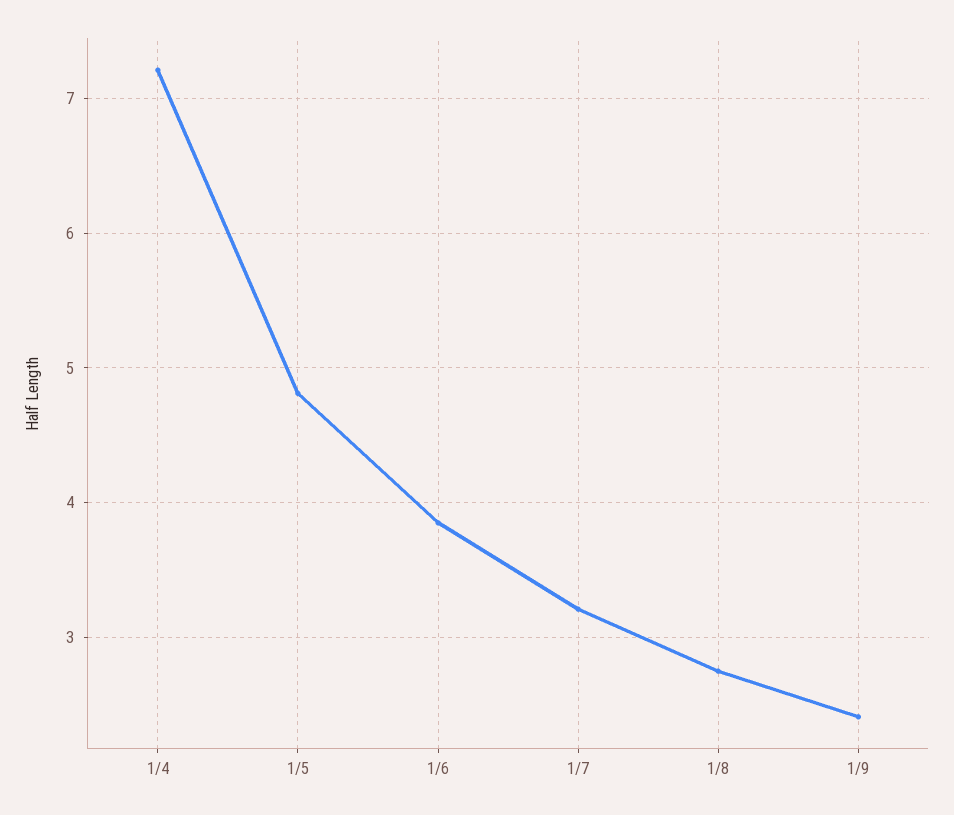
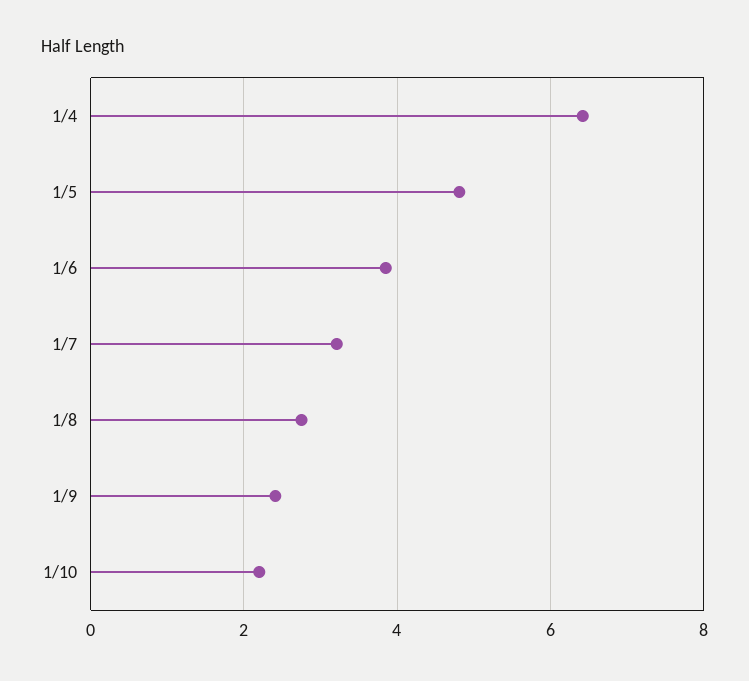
1/4: 7.2 -> 6.4
1/10: none -> 2.2

